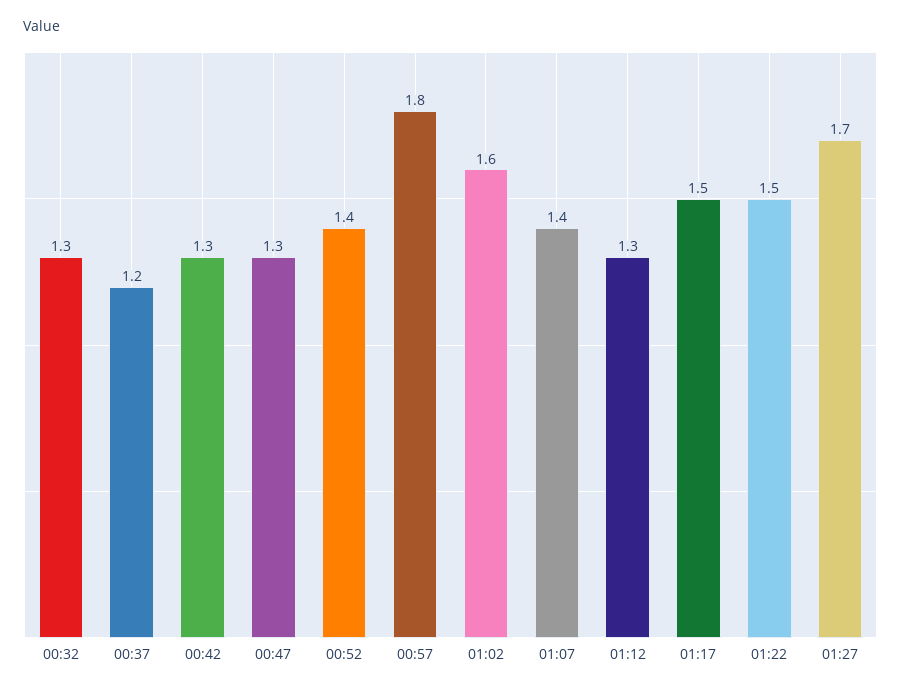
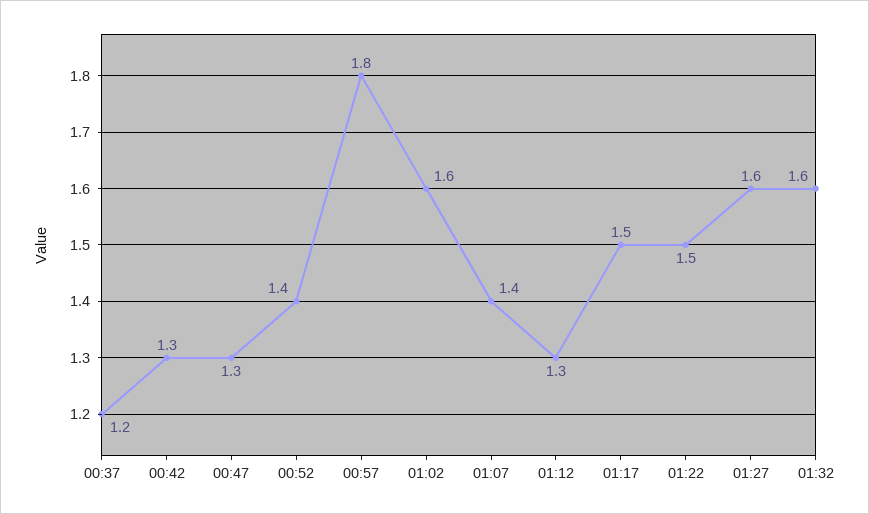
00:32: 1.3 -> none
01:27: 1.7 -> 1.6
01:32: none -> 1.6

